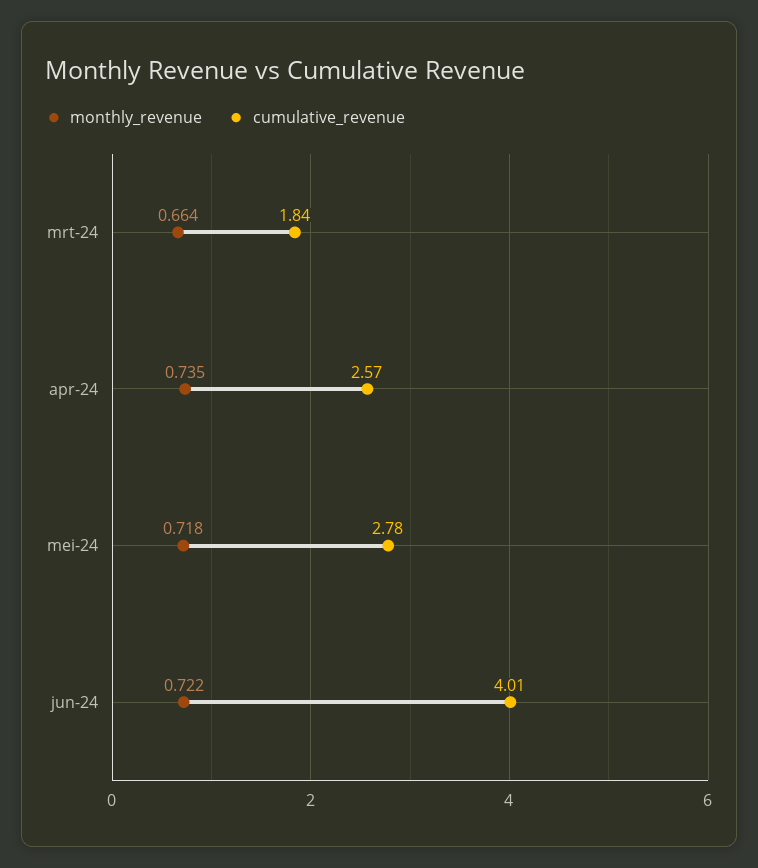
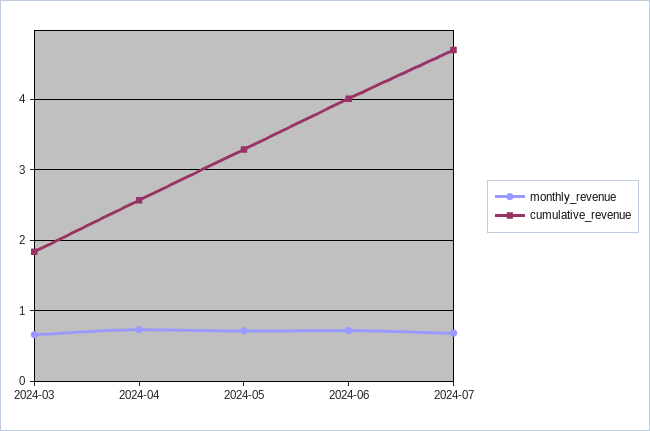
cumulative_revenue, mei-24: 2.78 -> 3.3
monthly_revenue, 2024-07: none -> 0.7
cumulative_revenue, 2024-07: none -> 4.7

